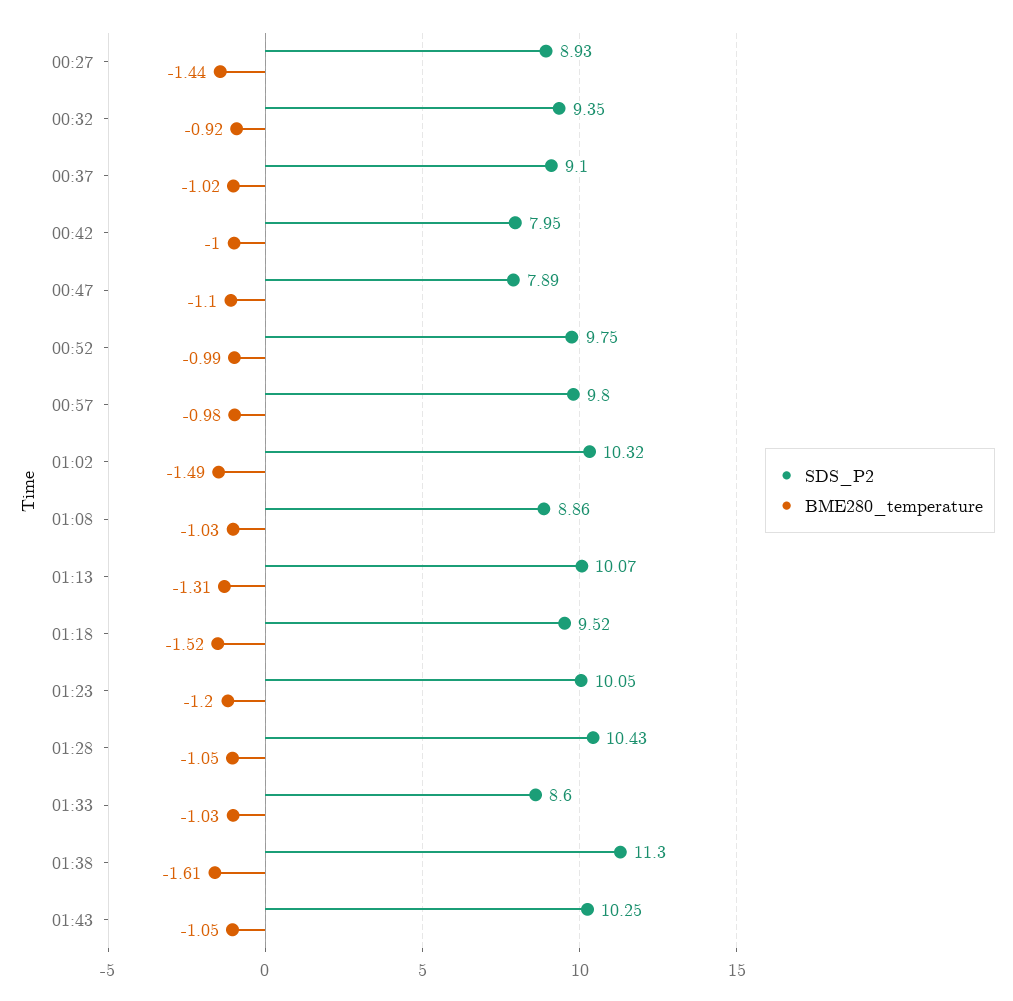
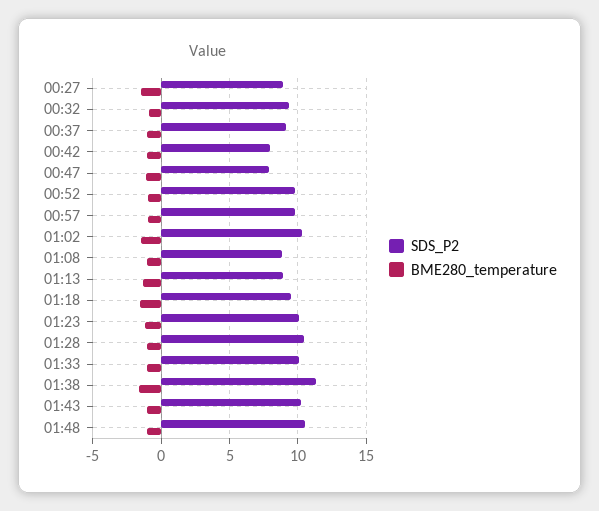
SDS_P2, 01:13: 10.07 -> 9
SDS_P2, 01:33: 8.6 -> 10
SDS_P2, 01:48: none -> 10.5
BME280_temperature, 01:48: none -> -1

